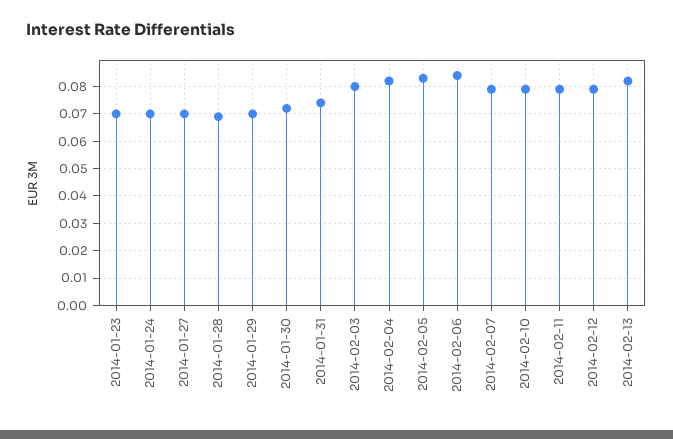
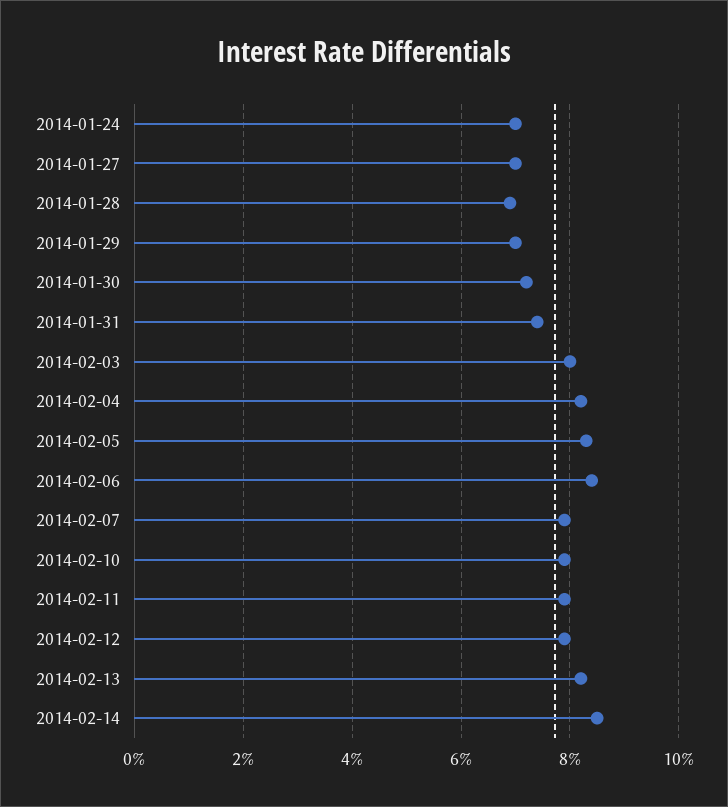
2014-01-23: 0.07 -> none
2014-02-14: none -> 0.085

